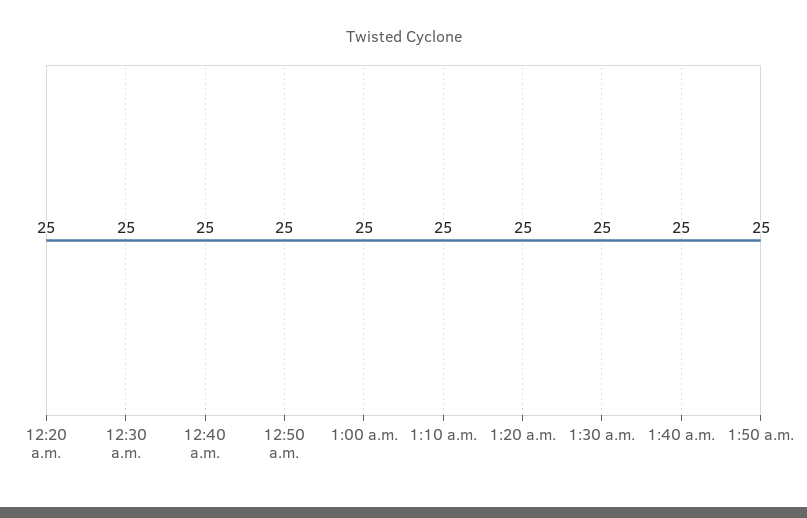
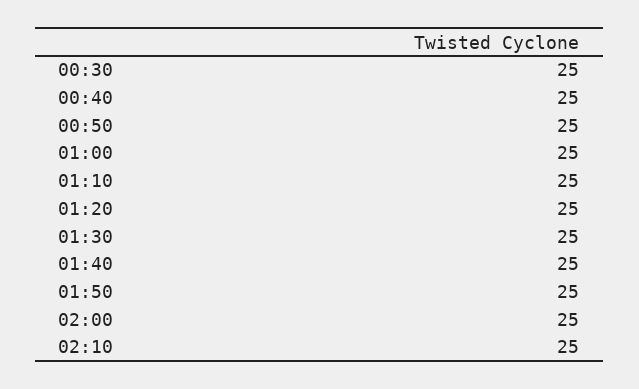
12:20 a.m.: 25 -> none
02:00: none -> 25
02:10: none -> 25

